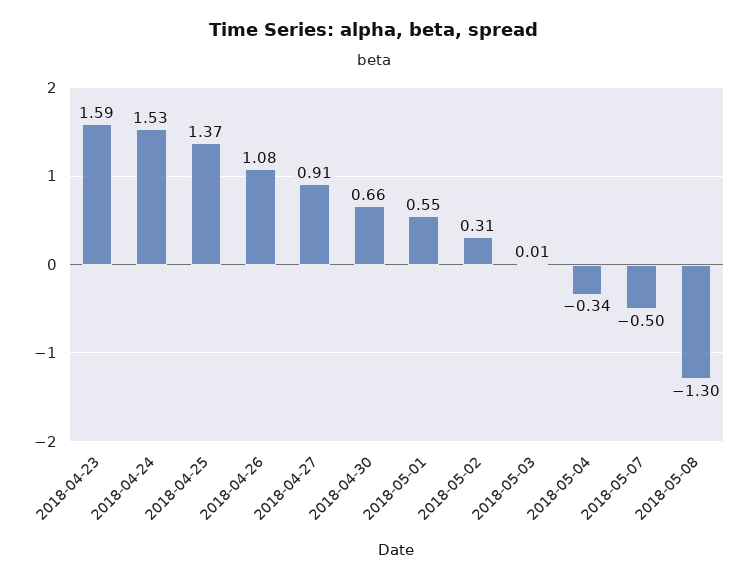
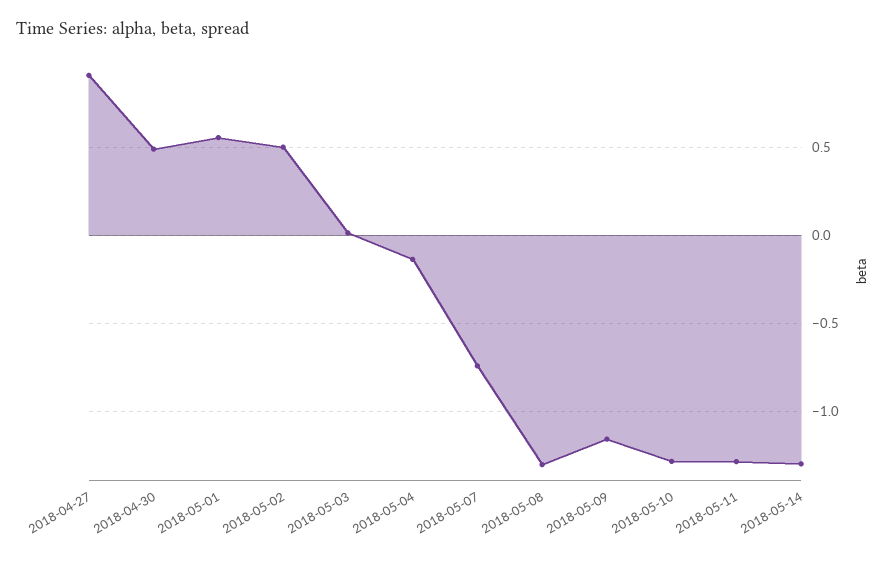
2018-04-23: 1.59 -> none
2018-04-24: 1.53 -> none
2018-04-25: 1.37 -> none
2018-04-26: 1.08 -> none
2018-04-30: 0.66 -> 0.5
2018-05-02: 0.31 -> 0.5
2018-05-04: -0.34 -> -0.15
2018-05-07: -0.5 -> -0.75
2018-05-09: none -> -1.15
2018-05-10: none -> -1.3
2018-05-11: none -> -1.3
2018-05-14: none -> -1.3

